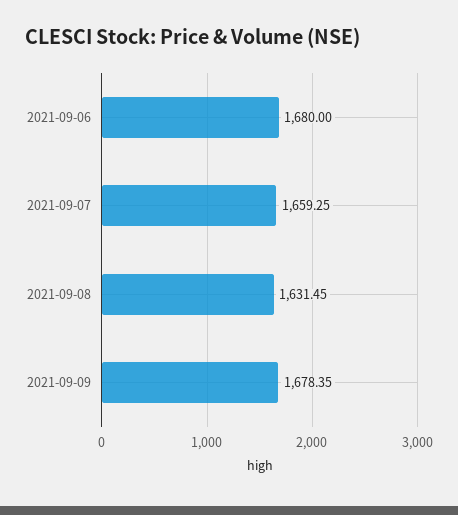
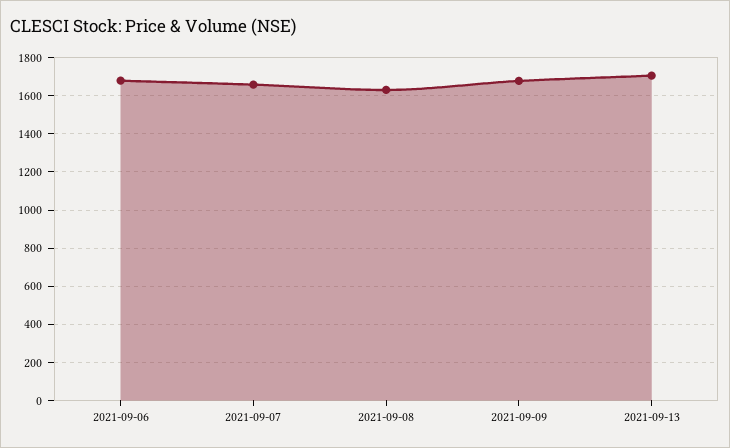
2021-09-13: none -> 1700

